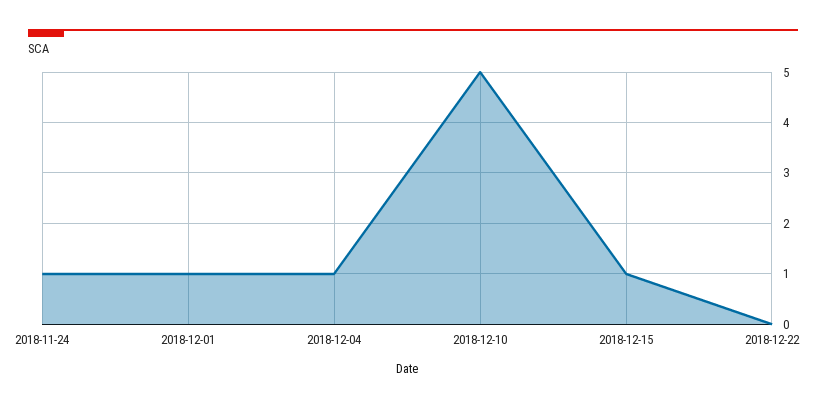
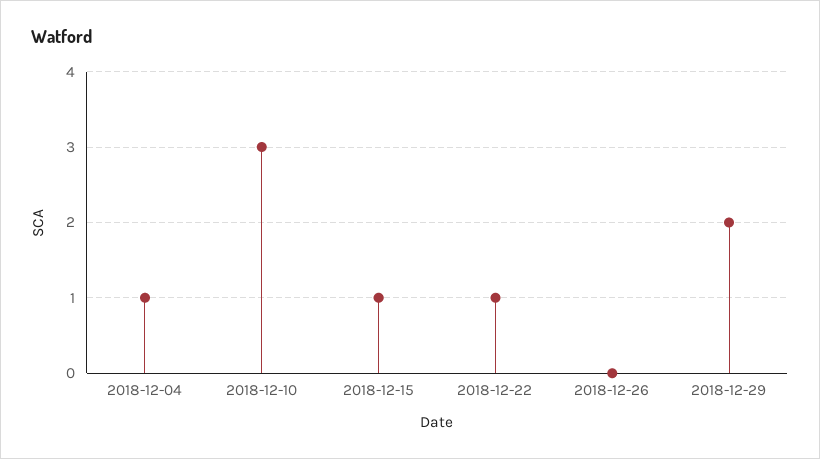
2018-11-24: 1 -> none
2018-12-01: 1 -> none
2018-12-10: 5 -> 3
2018-12-22: 0 -> 1
2018-12-26: none -> 0
2018-12-29: none -> 2

